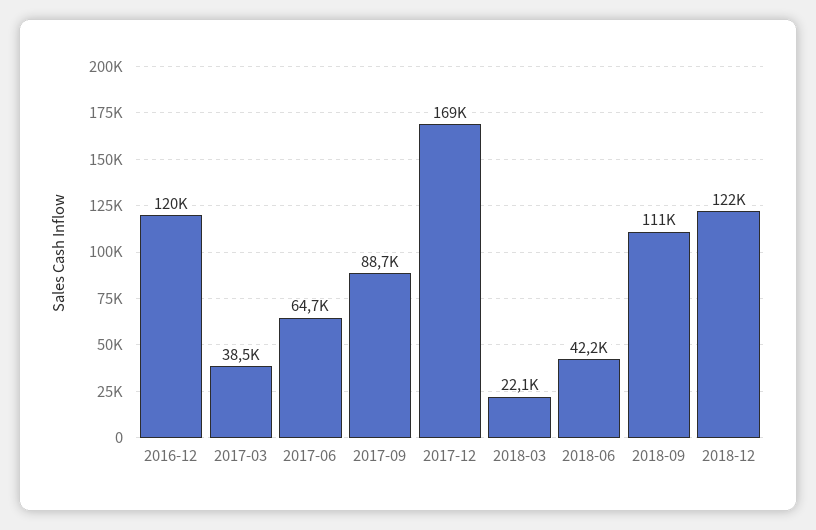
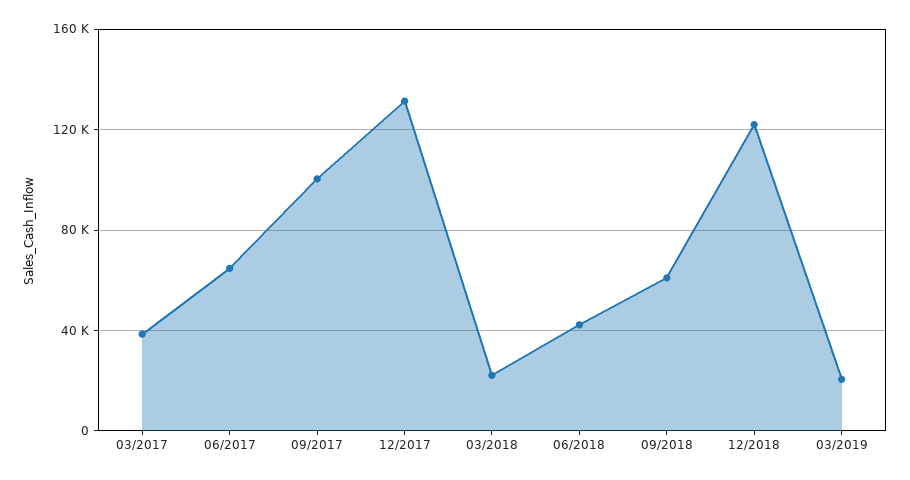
2016-12: 120000 -> none
2017-09: 88700 -> 100000
2017-12: 169000 -> 130000
2018-09: 111000 -> 60000
03/2019: none -> 20000

